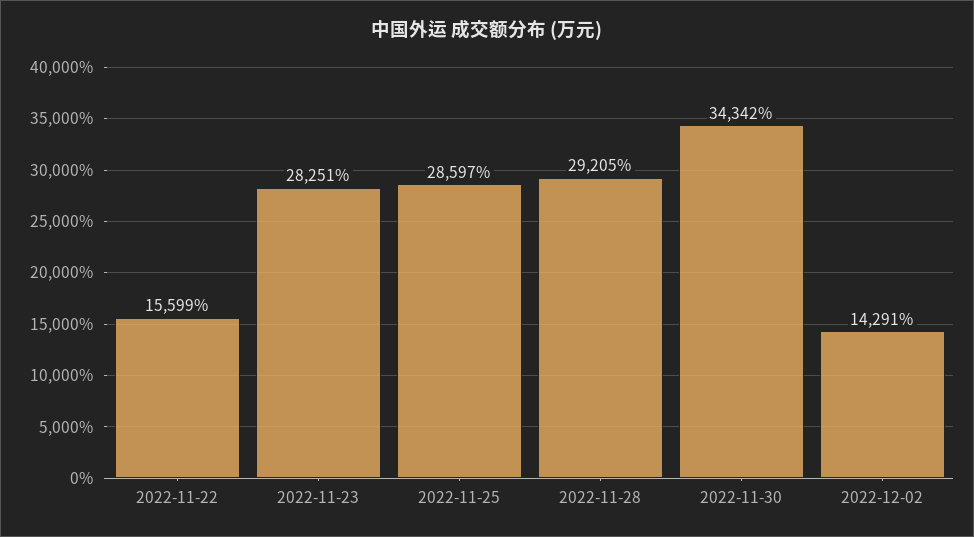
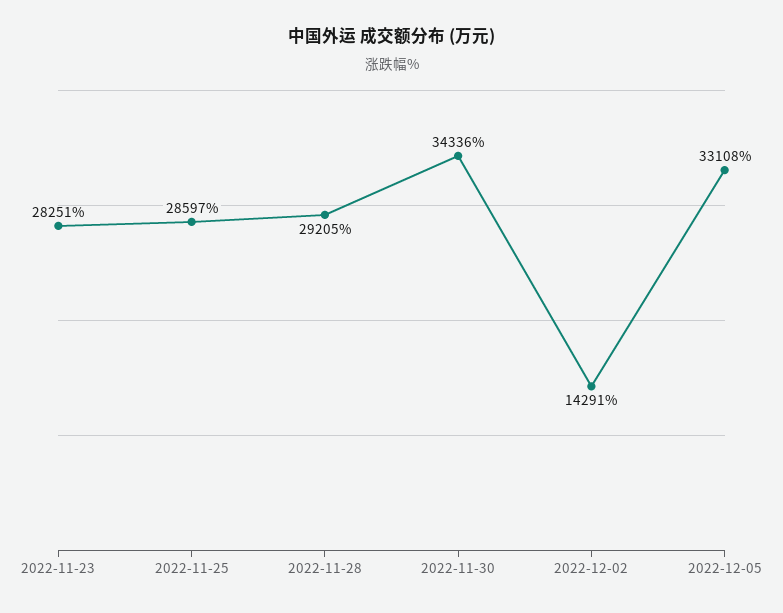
2022-11-22: 15599 -> none
2022-11-30: 34342 -> 34336
2022-12-05: none -> 33108

